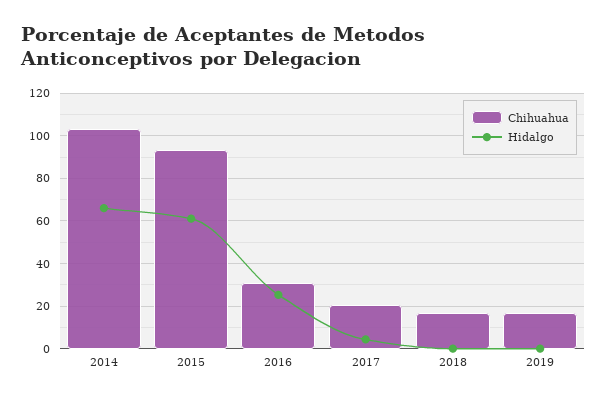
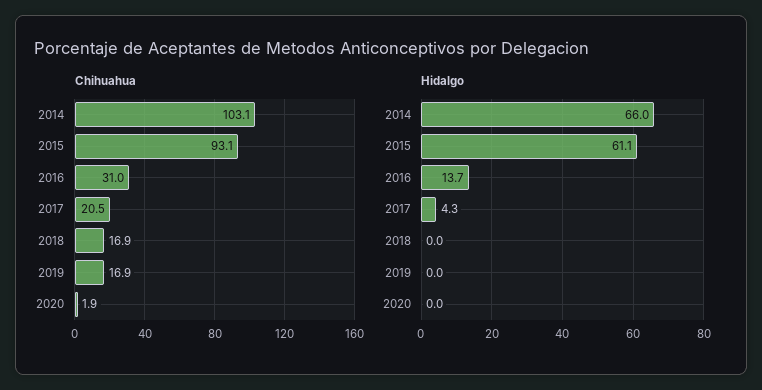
Hidalgo, 2016: 25 -> 13.7
Chihuahua, 2020: none -> 1.9
Hidalgo, 2020: none -> 0

